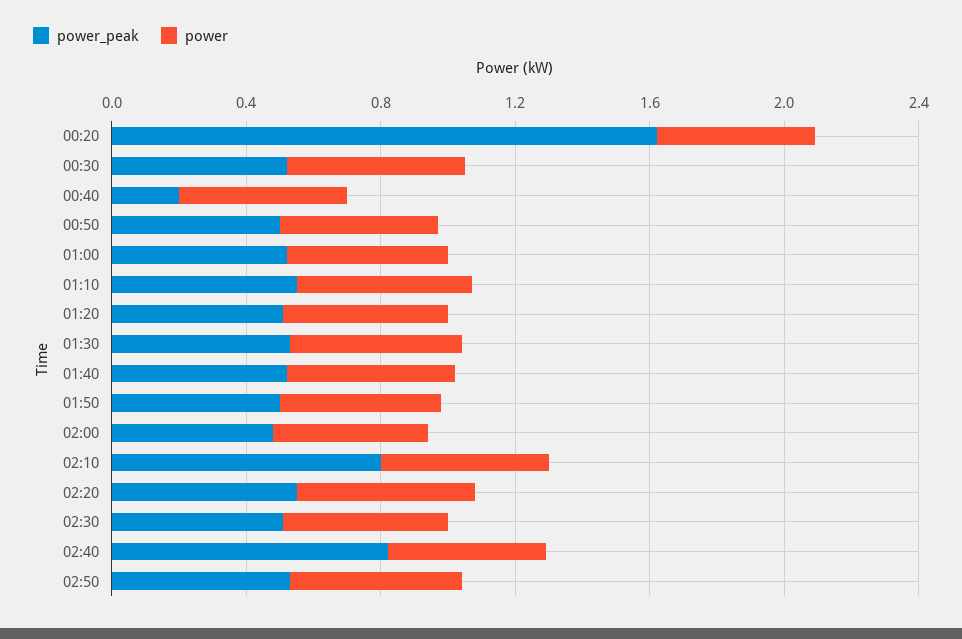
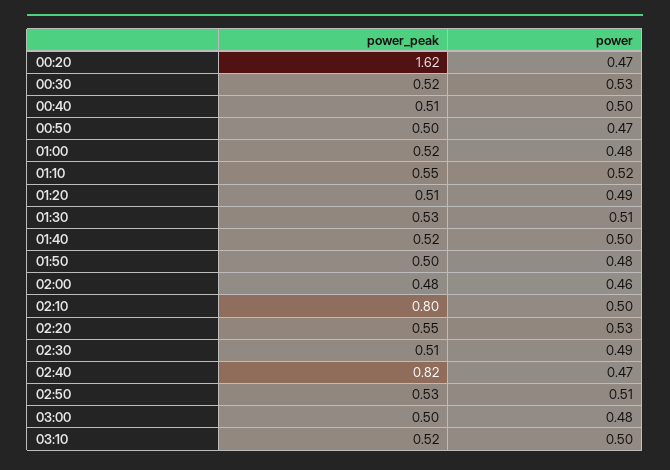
power_peak, 00:40: 0.2 -> 0.51
power_peak, 03:00: none -> 0.5
power, 03:00: none -> 0.48
power_peak, 03:10: none -> 0.52
power, 03:10: none -> 0.5

